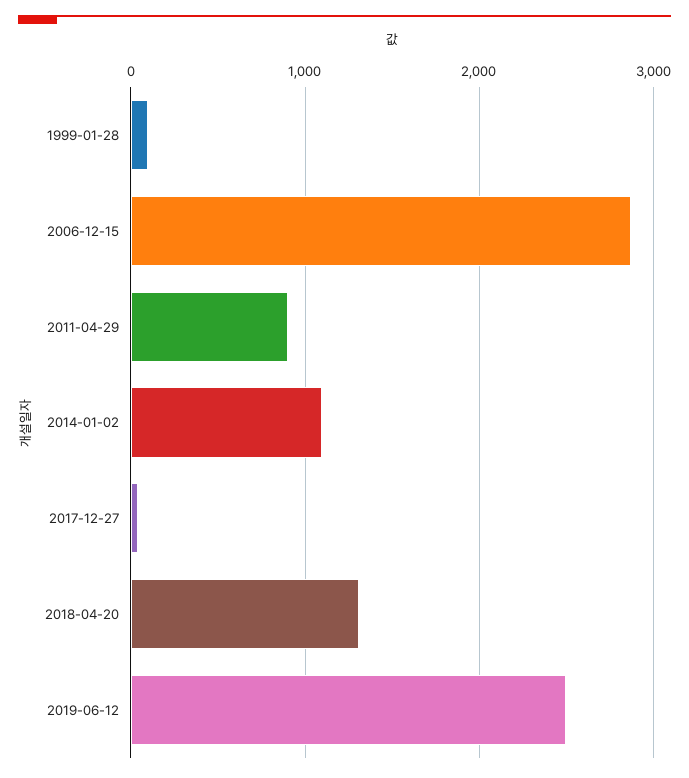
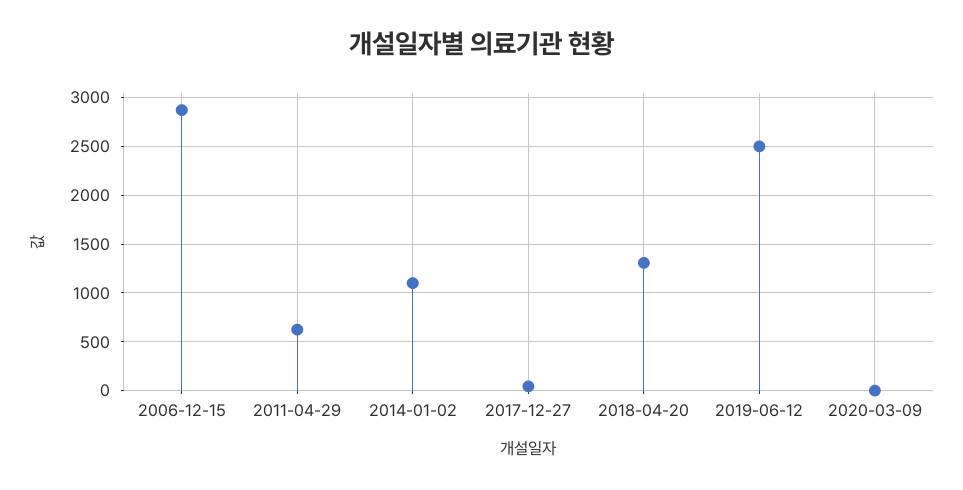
1999-01-28: 100 -> none
2011-04-29: 900 -> 600
2020-03-09: none -> 0

